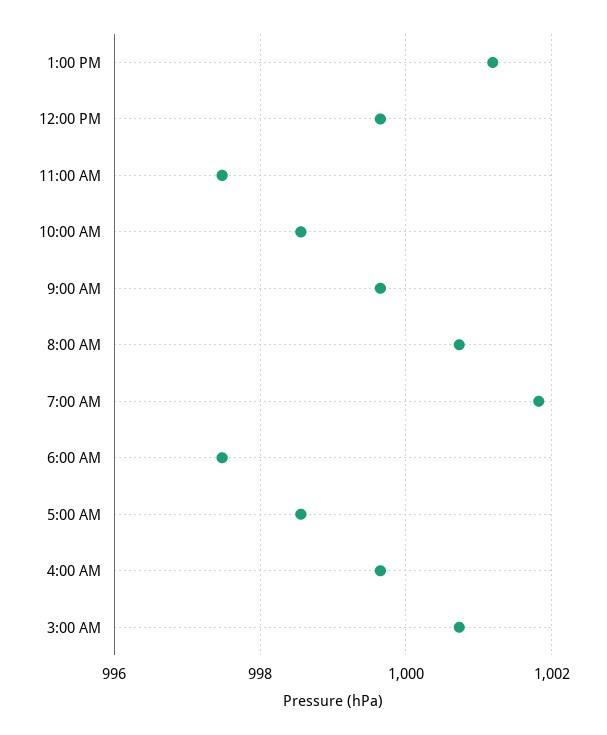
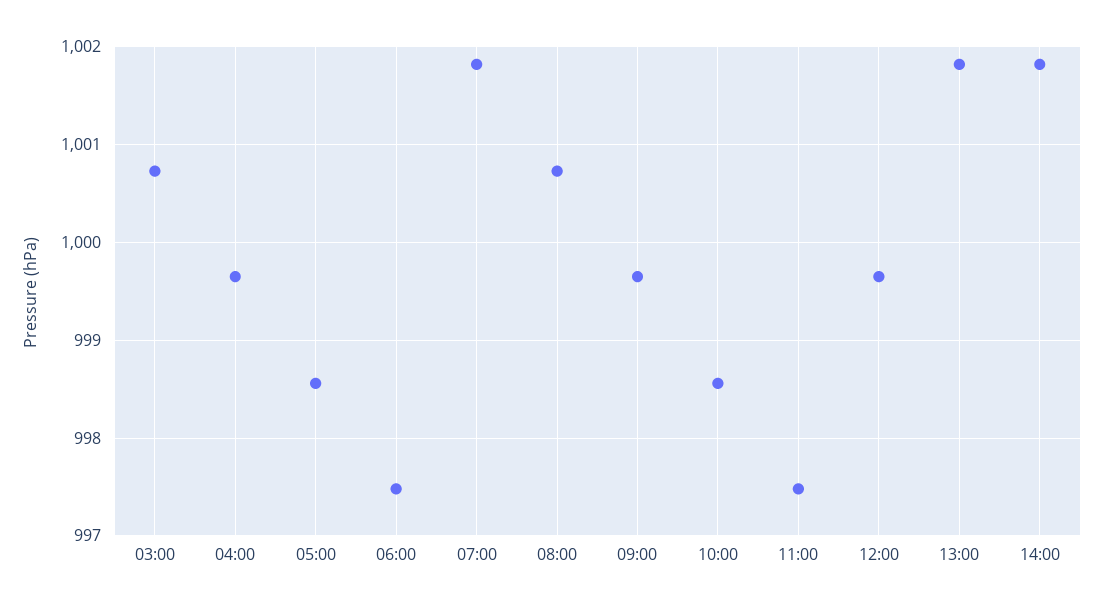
1:00 PM: 1001.2 -> 1001.8
14:00: none -> 1001.8

